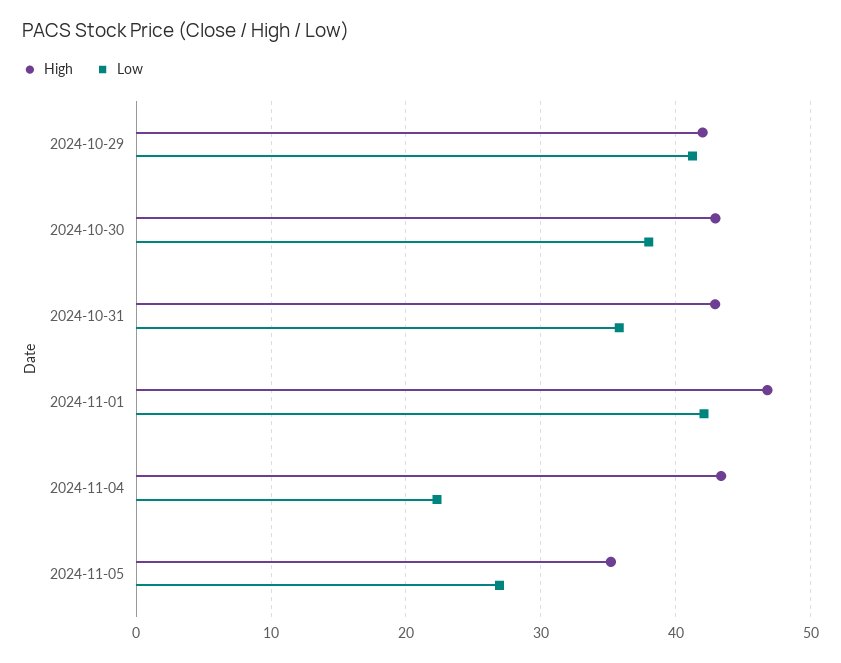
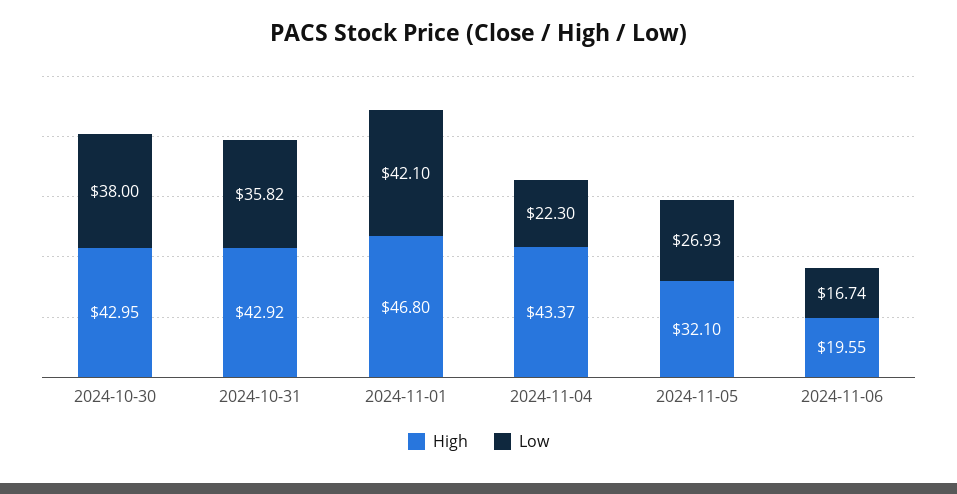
High, 2024-10-29: 42 -> none
Low, 2024-10-29: 41 -> none
High, 2024-11-05: 35 -> 32.1
High, 2024-11-06: none -> 19.55
Low, 2024-11-06: none -> 16.74

